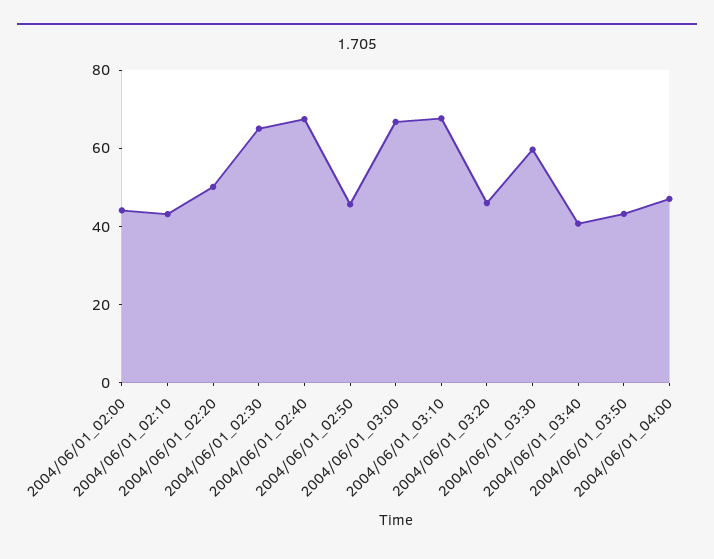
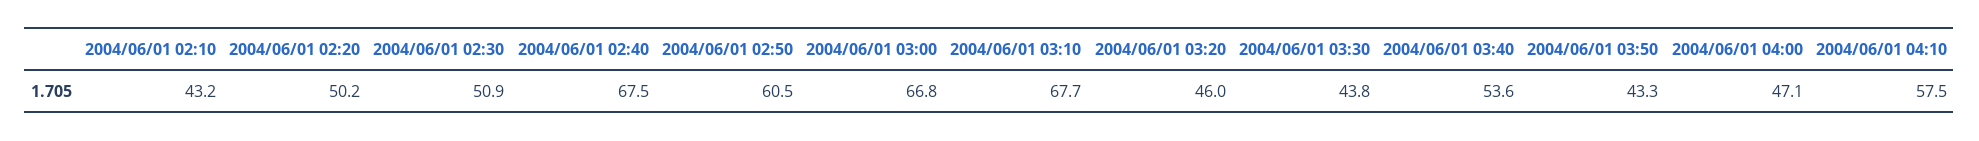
2004/06/01_02:00: 45 -> none
2004/06/01_02:30: 65 -> 50.9
2004/06/01_02:50: 45 -> 60.5
2004/06/01_03:30: 60 -> 43.8
2004/06/01_03:40: 40 -> 53.6
2004/06/01 04:10: none -> 57.5

